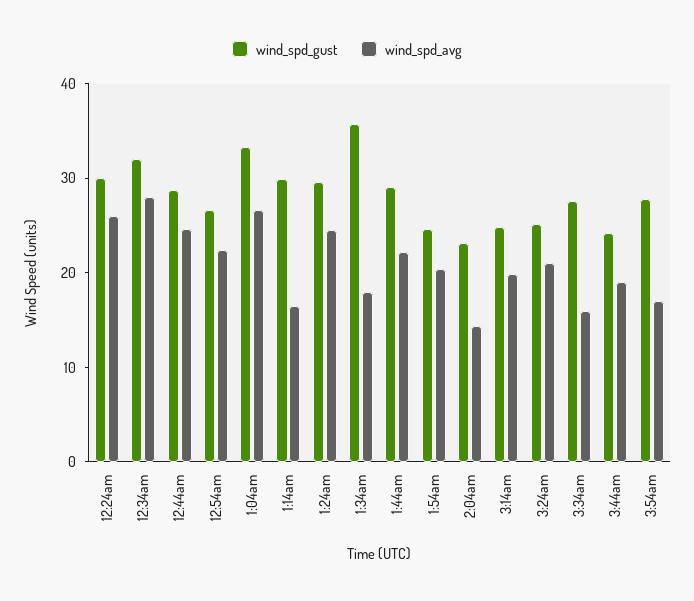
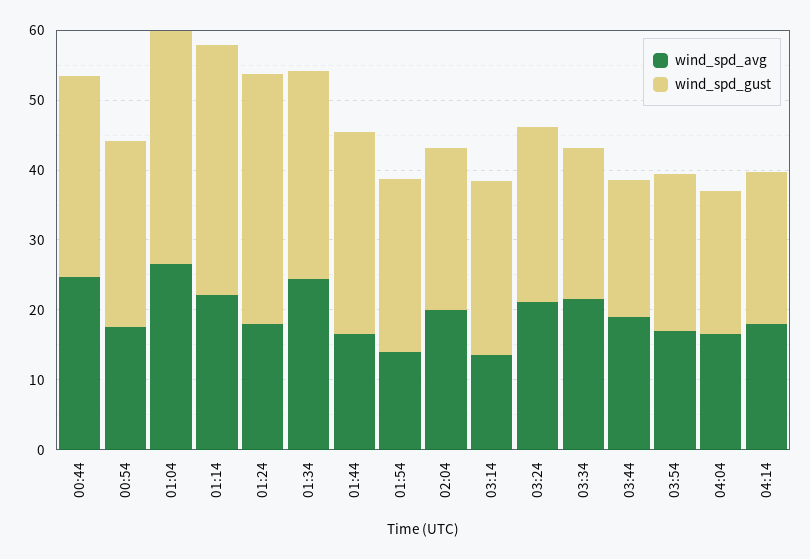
wind_spd_gust, 12:24am: 30 -> none
wind_spd_avg, 12:24am: 26 -> none
wind_spd_gust, 12:34am: 32 -> none
wind_spd_avg, 12:34am: 28 -> none
wind_spd_avg, 12:54am: 22 -> 18
wind_spd_gust, 1:14am: 30 -> 36
wind_spd_avg, 1:14am: 16 -> 22
wind_spd_gust, 1:24am: 30 -> 36
wind_spd_avg, 1:24am: 24 -> 18
wind_spd_gust, 1:34am: 36 -> 30
wind_spd_avg, 1:34am: 18 -> 24
wind_spd_avg, 1:44am: 22 -> 16
wind_spd_avg, 1:54am: 20 -> 14
wind_spd_avg, 2:04am: 14 -> 20
wind_spd_avg, 3:14am: 20 -> 14
wind_spd_gust, 3:34am: 28 -> 22
wind_spd_avg, 3:34am: 16 -> 22
wind_spd_gust, 3:44am: 24 -> 20
wind_spd_gust, 3:54am: 28 -> 22
wind_spd_avg, 04:04: none -> 16
wind_spd_gust, 04:04: none -> 20
wind_spd_avg, 04:14: none -> 18
wind_spd_gust, 04:14: none -> 22

